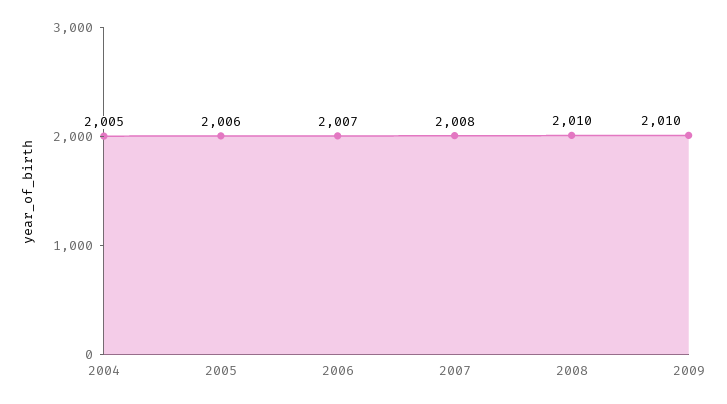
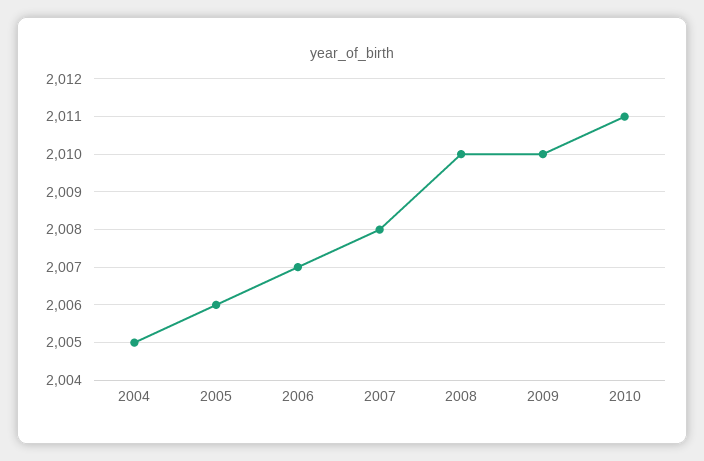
2010: none -> 2011

